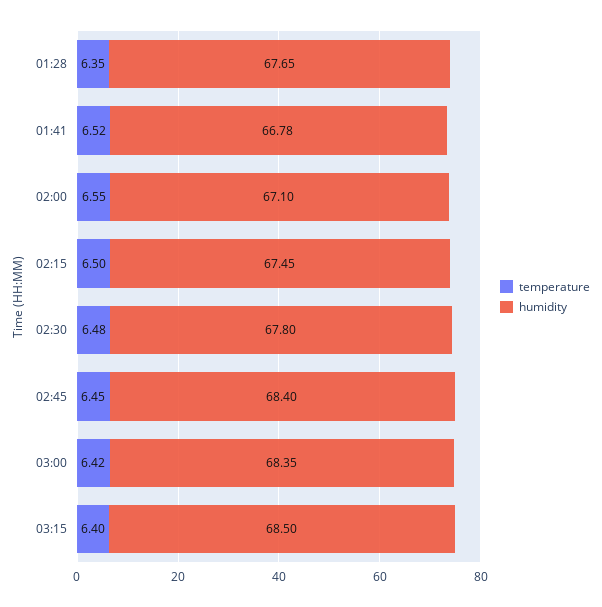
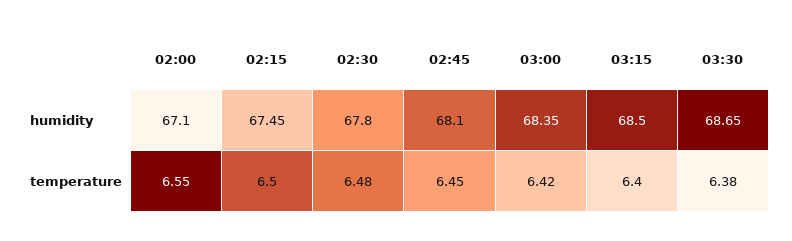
temperature, 01:28: 6.35 -> none
humidity, 01:28: 67.65 -> none
temperature, 01:41: 6.52 -> none
humidity, 01:41: 66.78 -> none
humidity, 02:45: 68.4 -> 68.1
humidity, 03:30: none -> 68.65
temperature, 03:30: none -> 6.38

